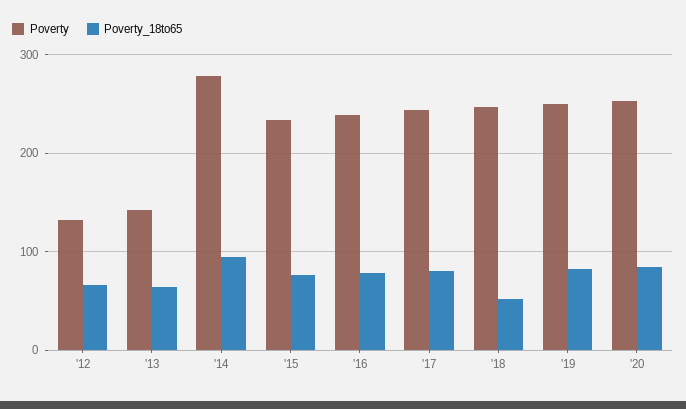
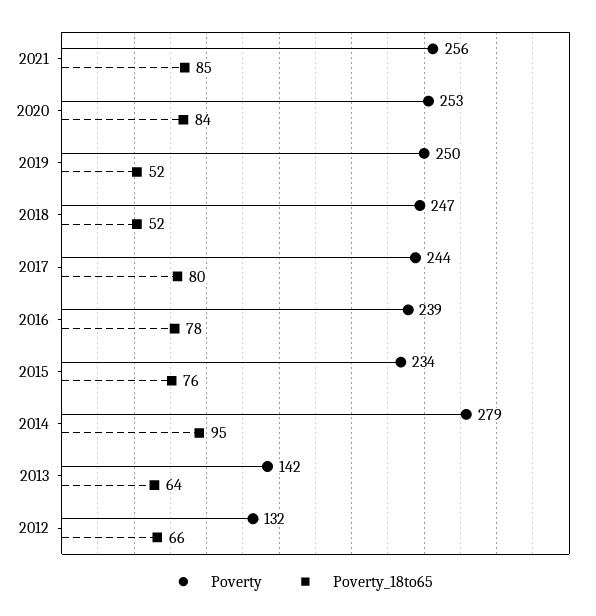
Poverty_18to65, '19: 80 -> 52
Poverty, 2021: none -> 256
Poverty_18to65, 2021: none -> 85

